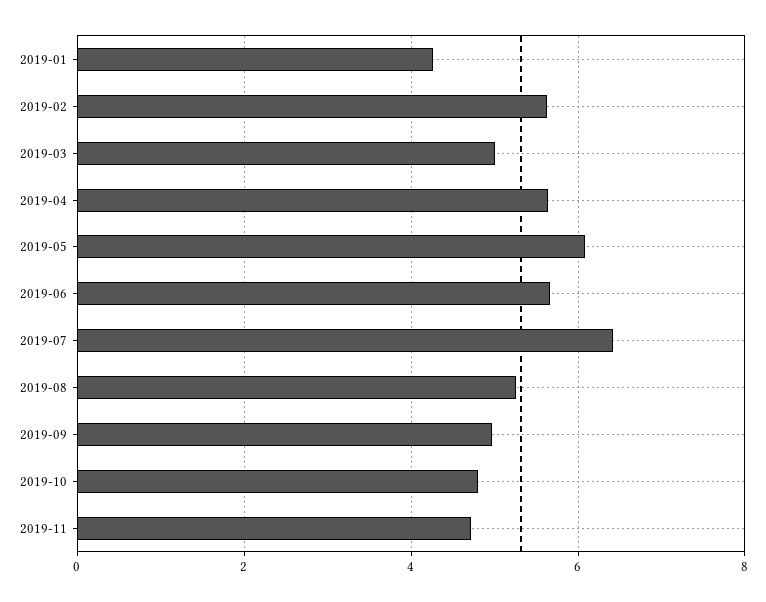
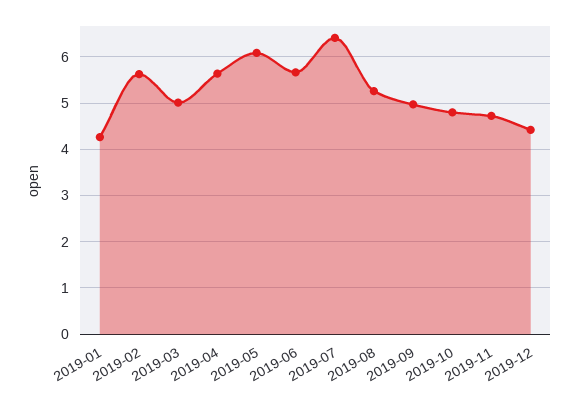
2019-12: none -> 4.4

